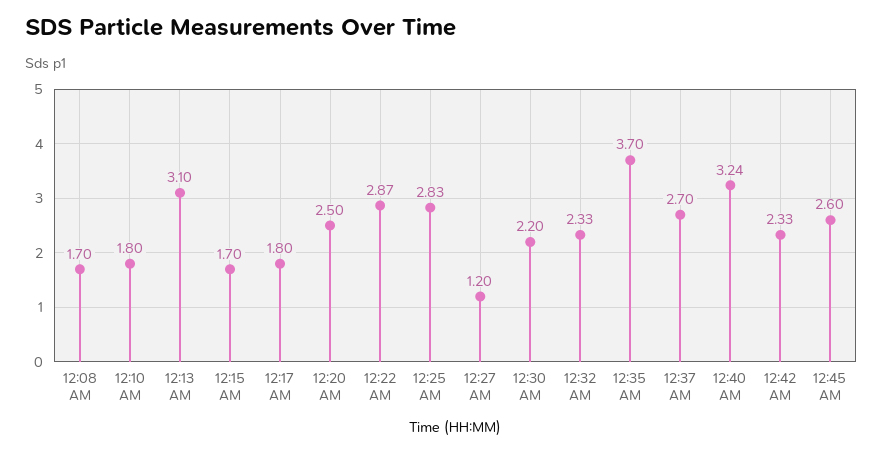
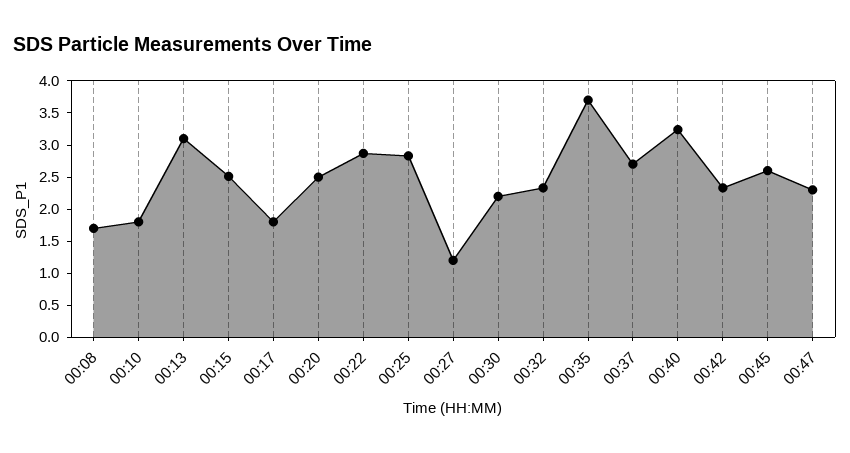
12:15 AM: 1.7 -> 2.5
00:47: none -> 2.25

